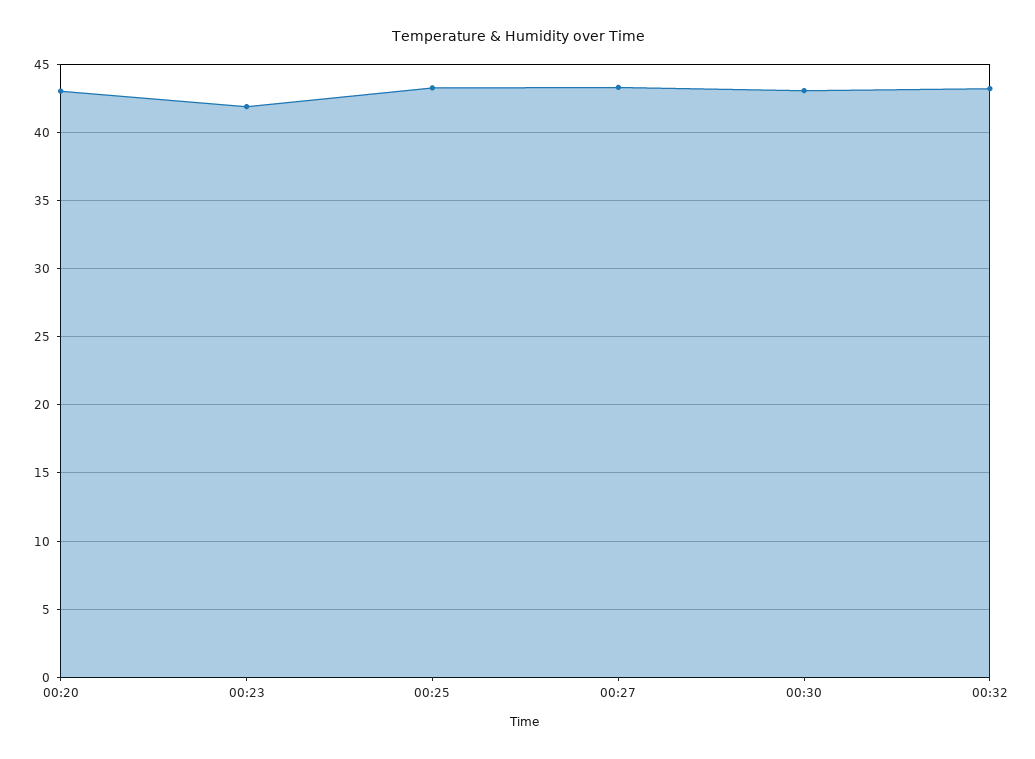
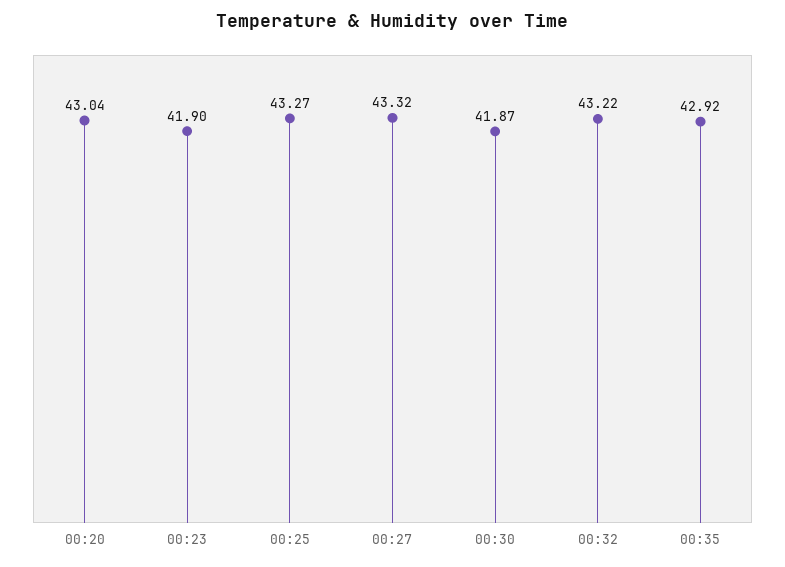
00:30: 43 -> 41.87
00:35: none -> 42.92

